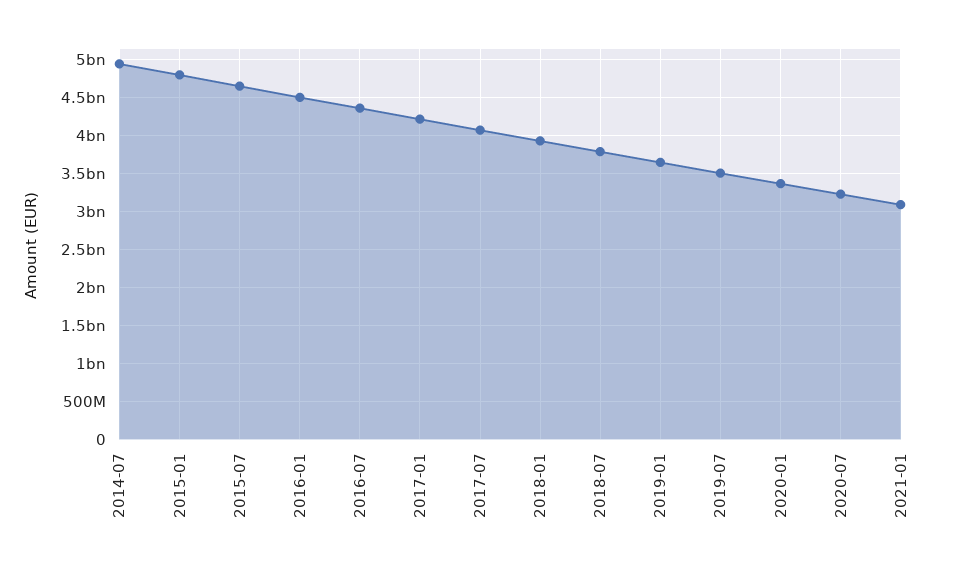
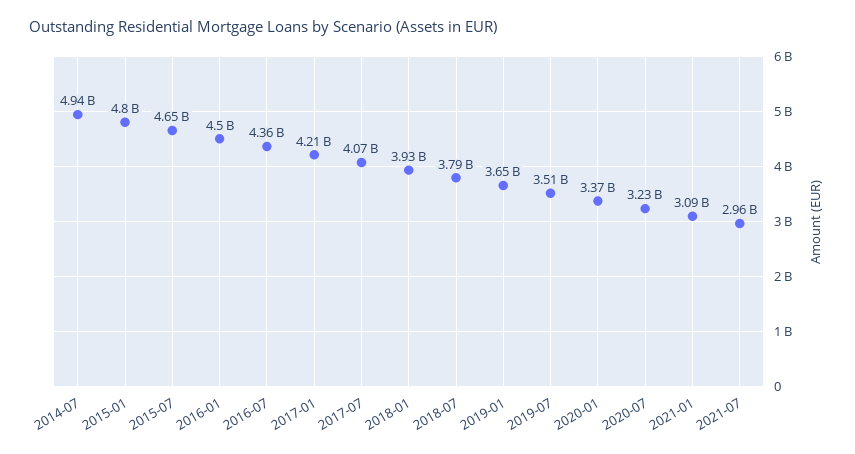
2021-07: none -> 2960000000

